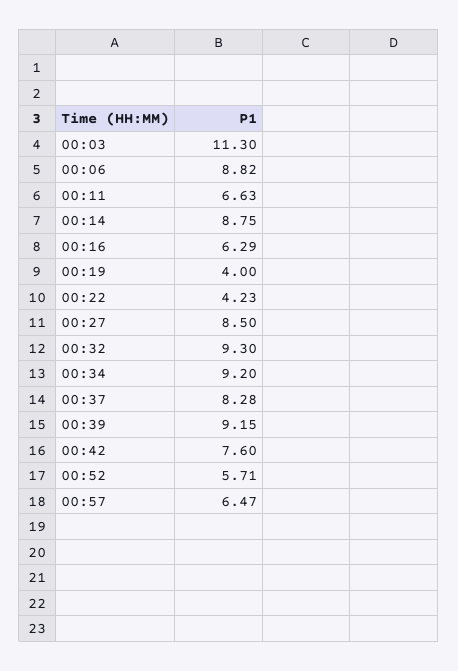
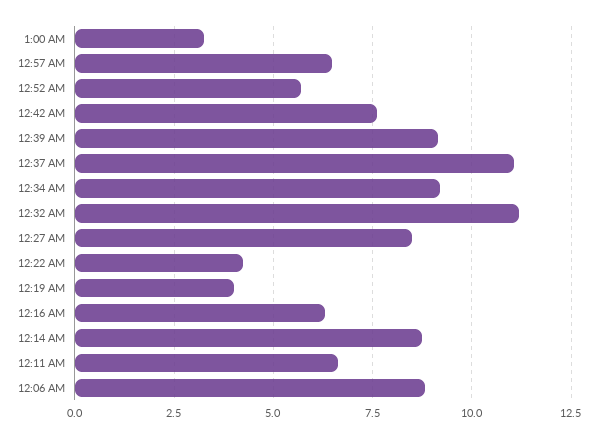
00:03: 11.3 -> none
00:32: 9.3 -> 11.25
00:37: 8.28 -> 11
1:00 AM: none -> 3.25

